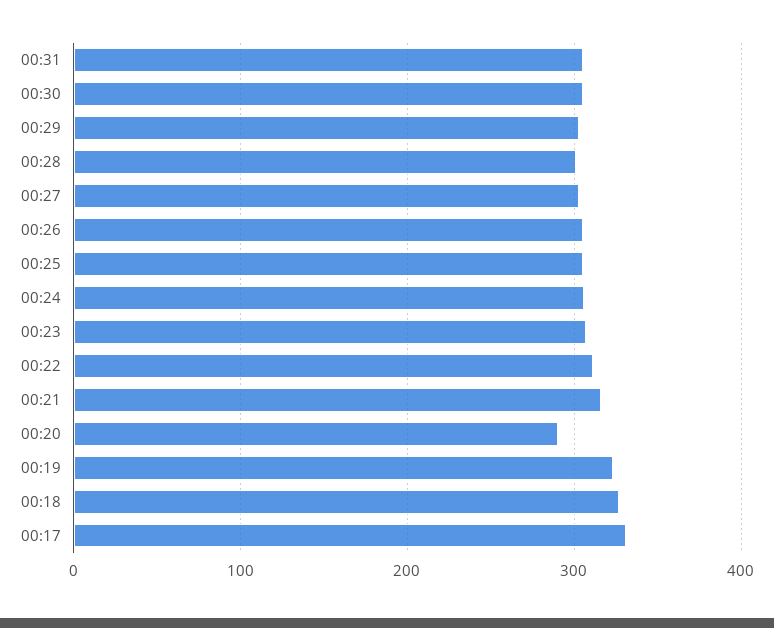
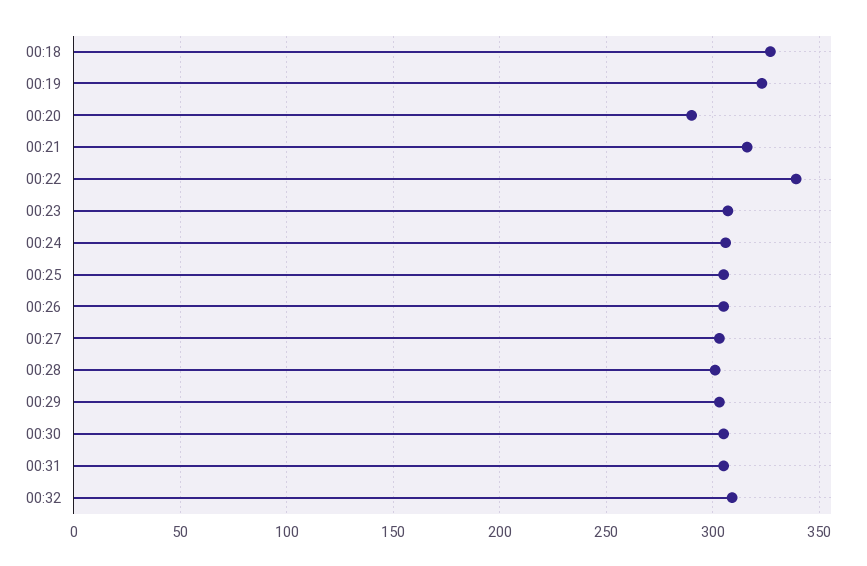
00:22: 310 -> 340
00:17: 330 -> none
00:32: none -> 310

